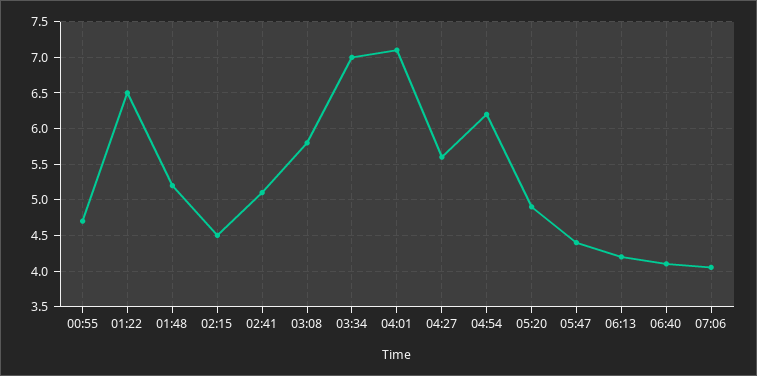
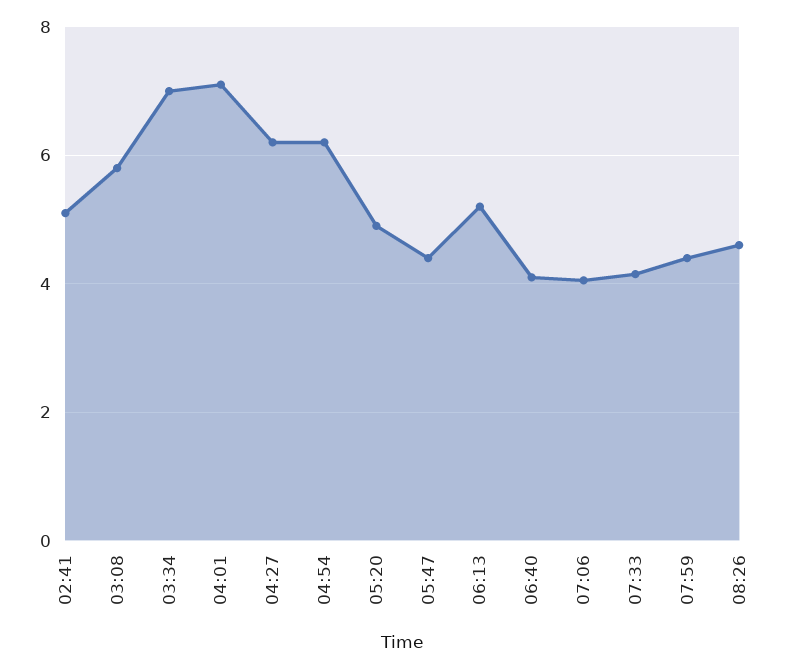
00:55: 4.7 -> none
01:22: 6.5 -> none
01:48: 5.2 -> none
02:15: 4.5 -> none
04:27: 5.6 -> 6.2
06:13: 4.2 -> 5.2
07:33: none -> 4.2
07:59: none -> 4.4
08:26: none -> 4.6

